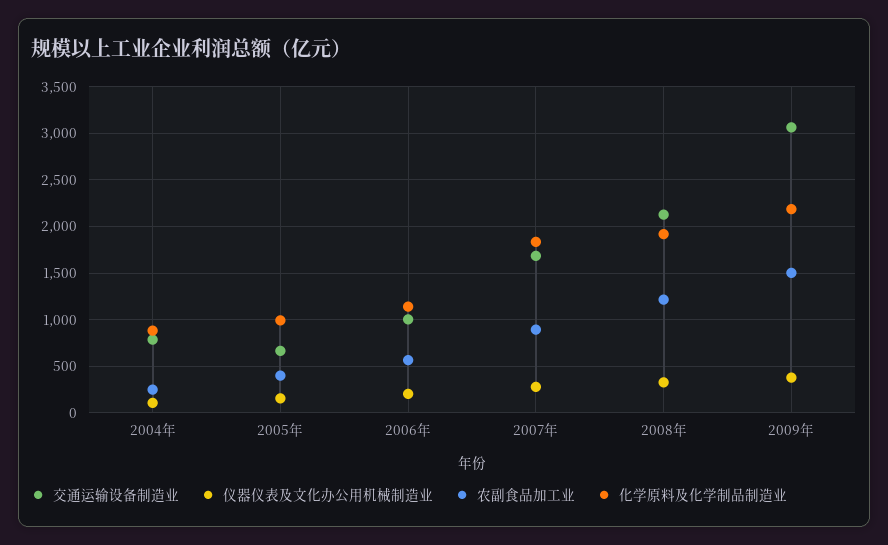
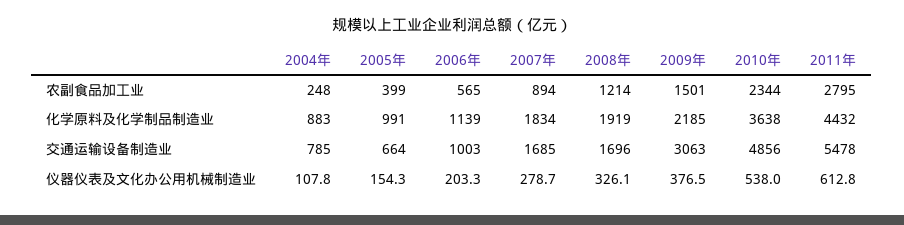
交通运输设备制造业, 2008年: 2100 -> 1696
农副食品加工业, 2010年: none -> 2344
农副食品加工业, 2011年: none -> 2795
化学原料及化学制品制造业, 2010年: none -> 3638
化学原料及化学制品制造业, 2011年: none -> 4432
交通运输设备制造业, 2010年: none -> 4856
交通运输设备制造业, 2011年: none -> 5478
仪器仪表及文化办公用机械制造业, 2010年: none -> 538
仪器仪表及文化办公用机械制造业, 2011年: none -> 612.8

